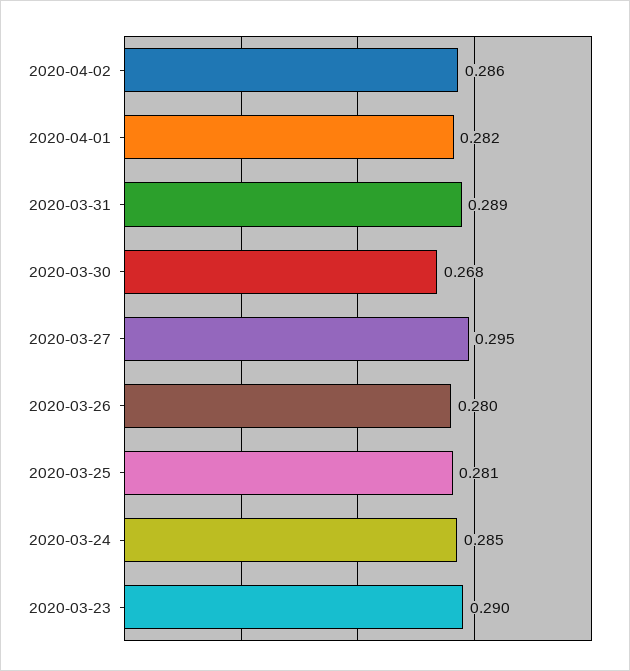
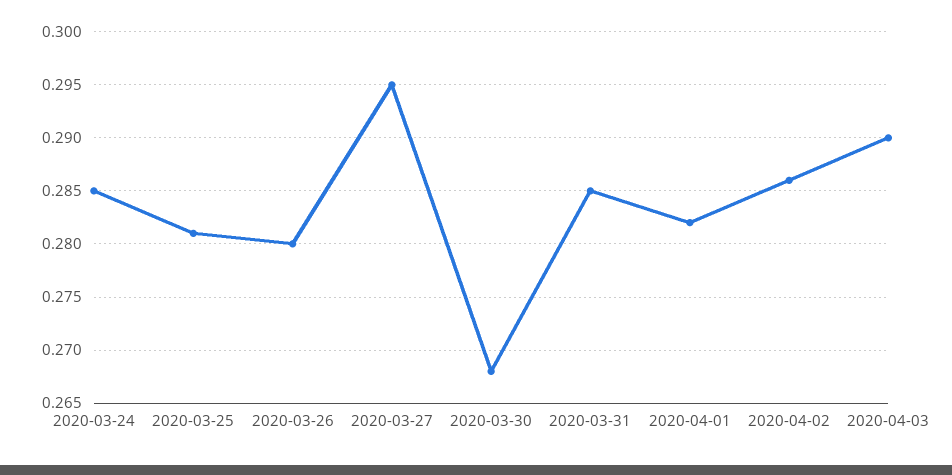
2020-03-31: 0.289 -> 0.285
2020-03-23: 0.29 -> none
2020-04-03: none -> 0.29

